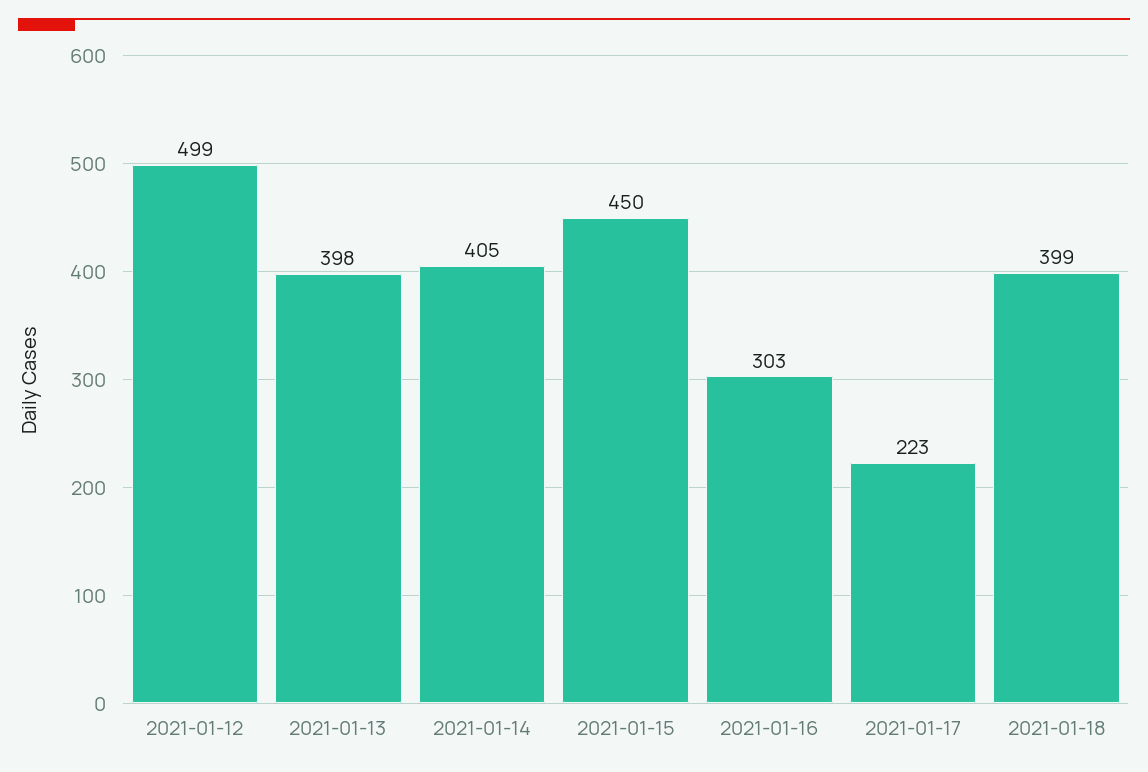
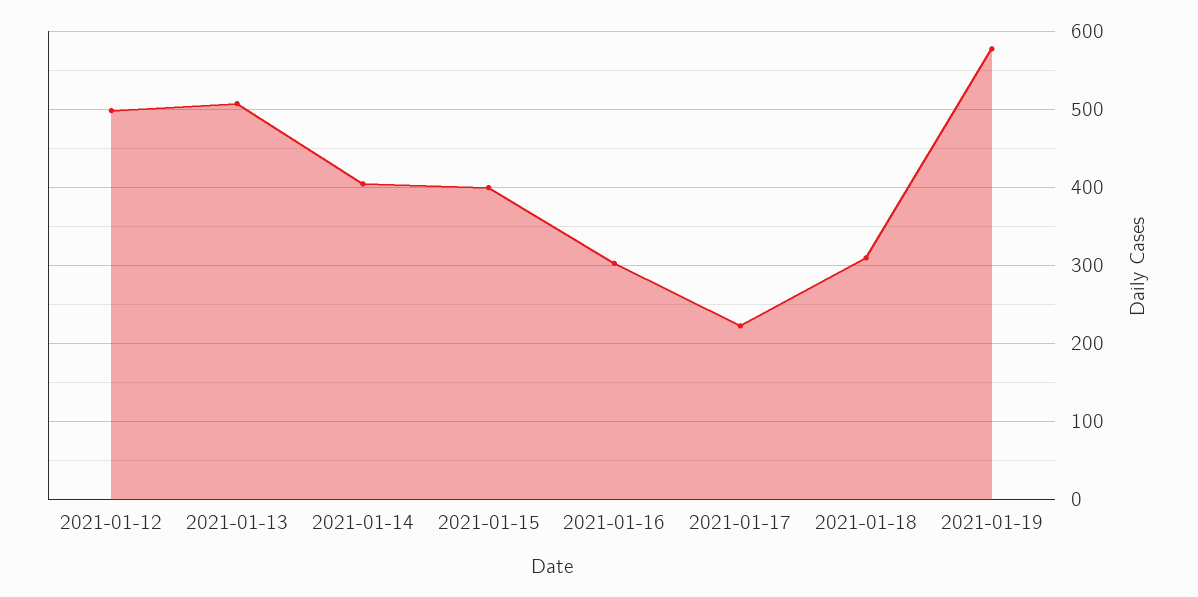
2021-01-13: 398 -> 510
2021-01-15: 450 -> 400
2021-01-18: 399 -> 310
2021-01-19: none -> 580

